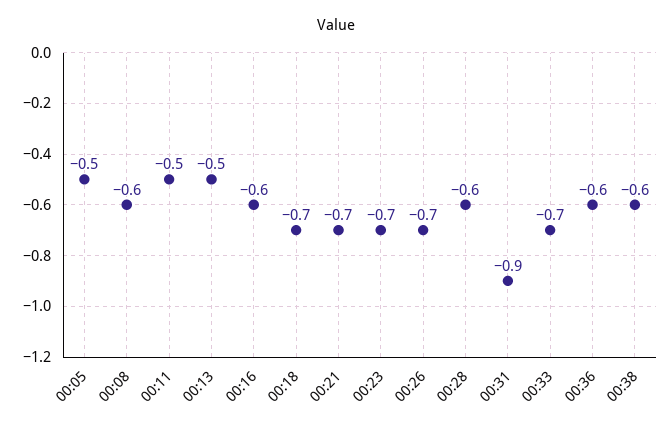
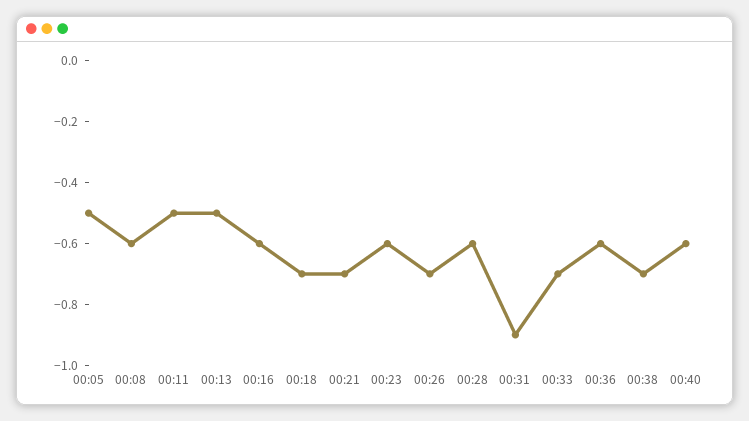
00:23: -0.7 -> -0.6
00:38: -0.6 -> -0.7
00:40: none -> -0.6

